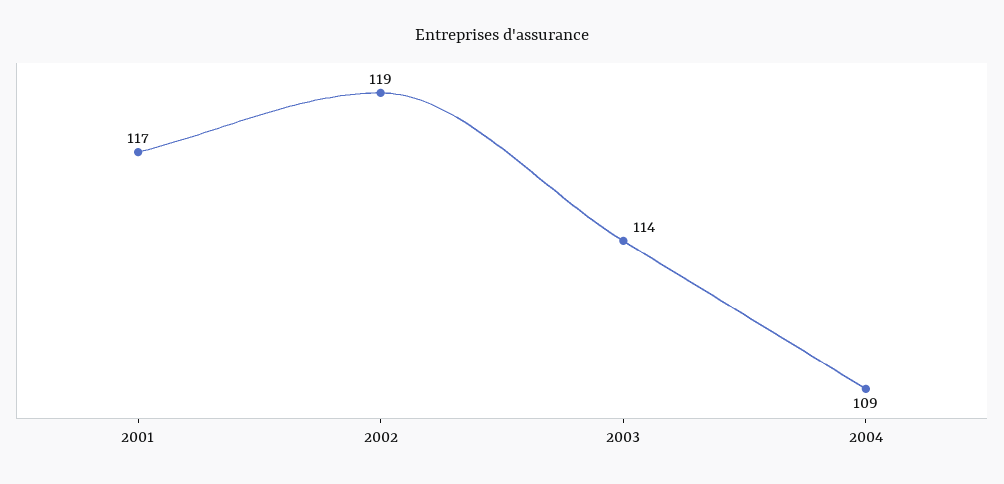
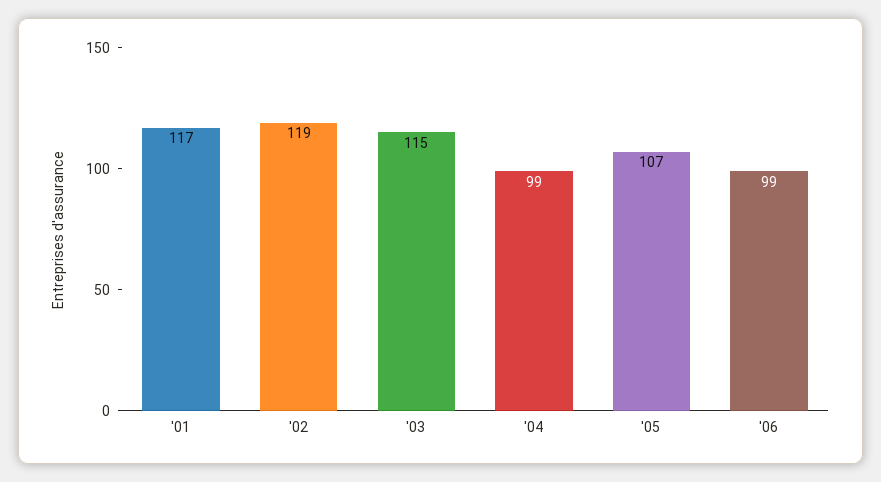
2003: 114 -> 115
2004: 109 -> 99
'05: none -> 107
'06: none -> 99

